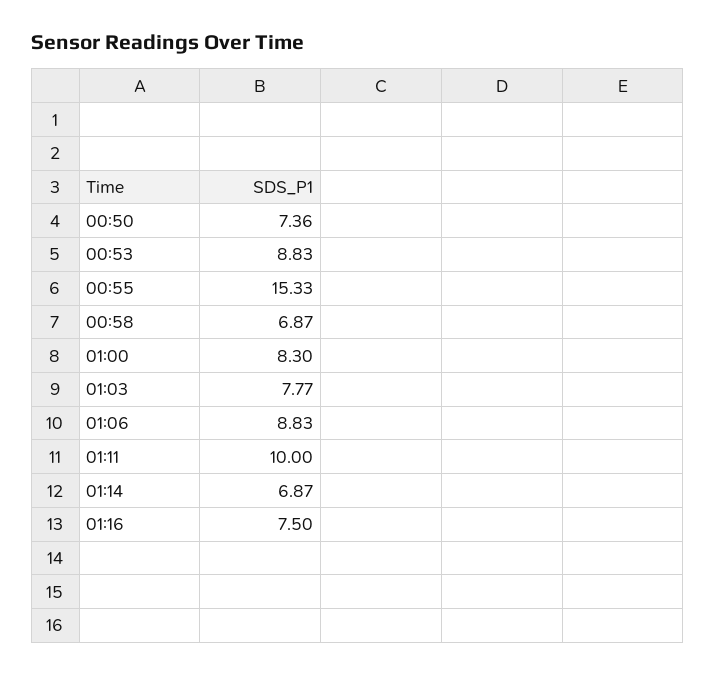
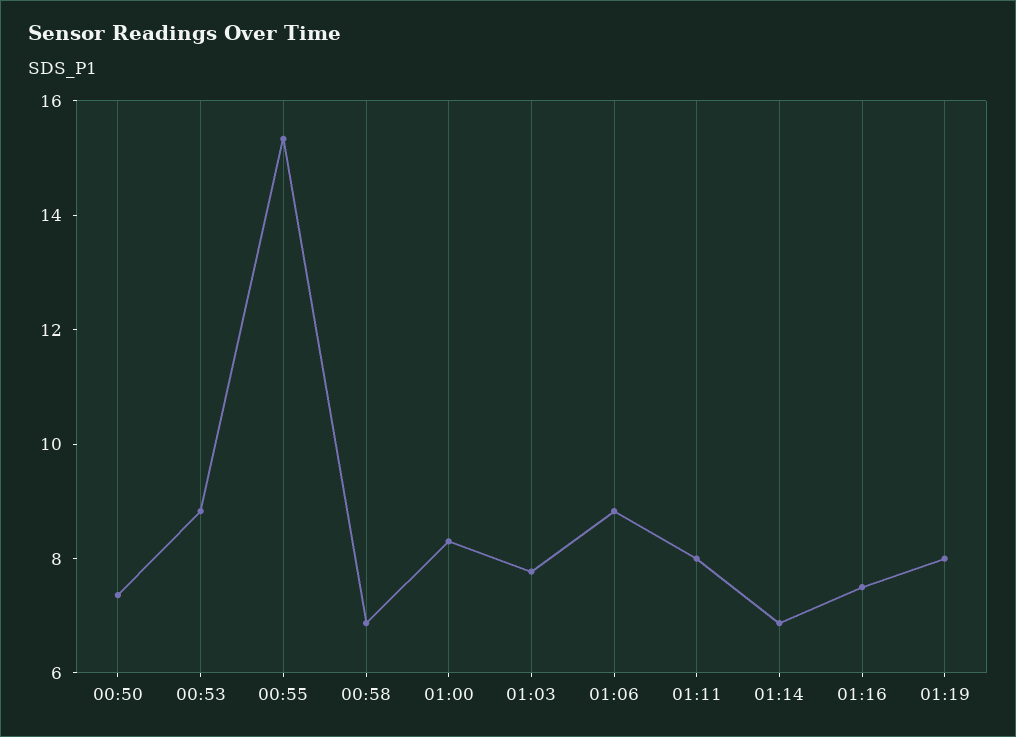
01:11: 10 -> 8
01:19: none -> 8

